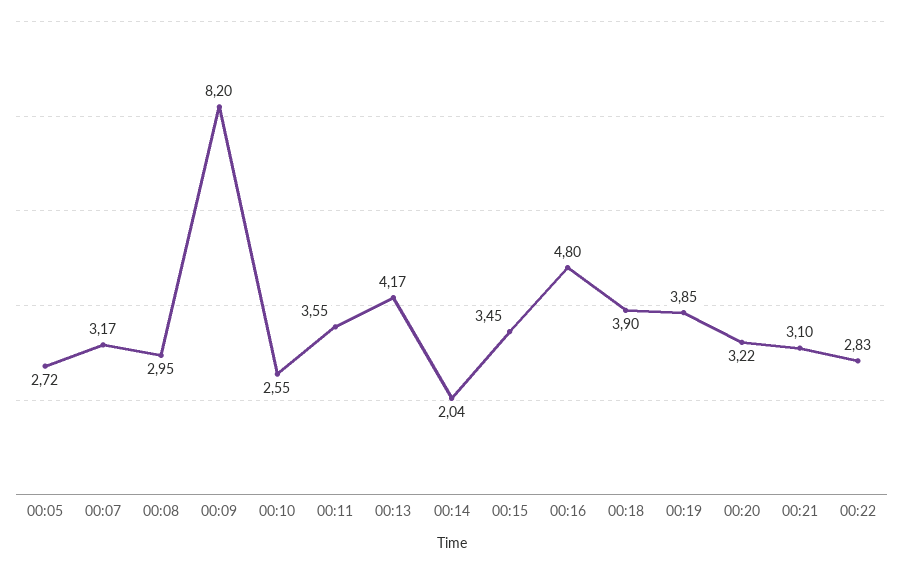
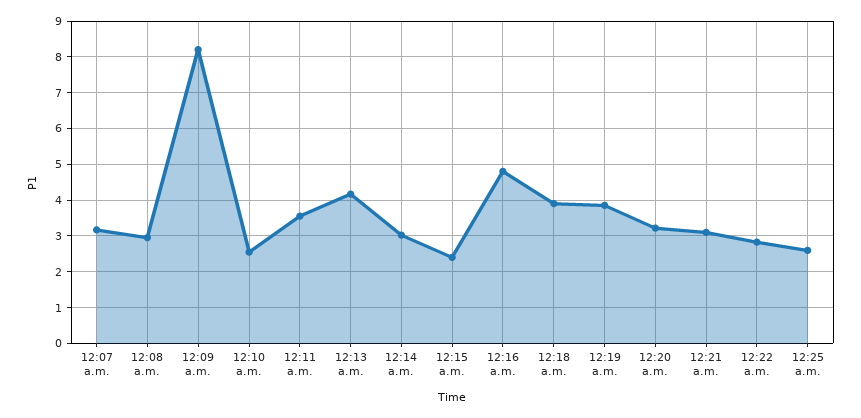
00:05: 2.72 -> none
00:14: 2.04 -> 3
00:15: 3.45 -> 2.4
12:25 a.m.: none -> 2.6

